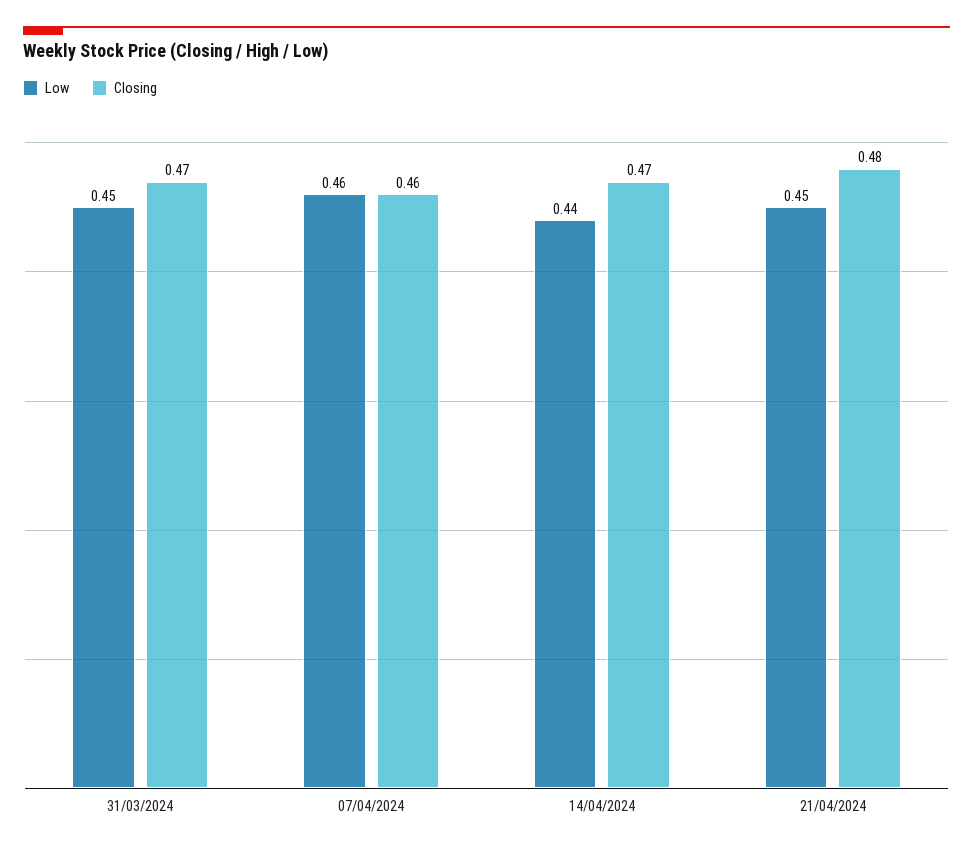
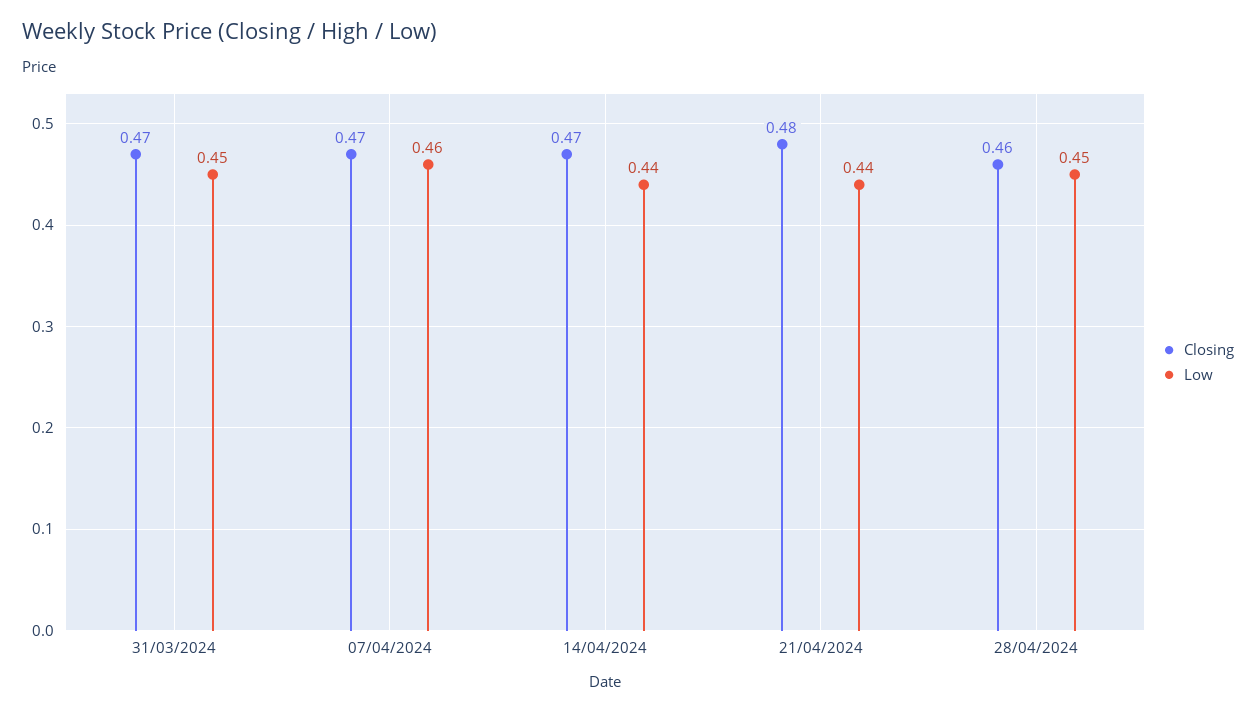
Closing, 07/04/2024: 0.46 -> 0.47
Low, 21/04/2024: 0.45 -> 0.44
Closing, 28/04/2024: none -> 0.46
Low, 28/04/2024: none -> 0.45

